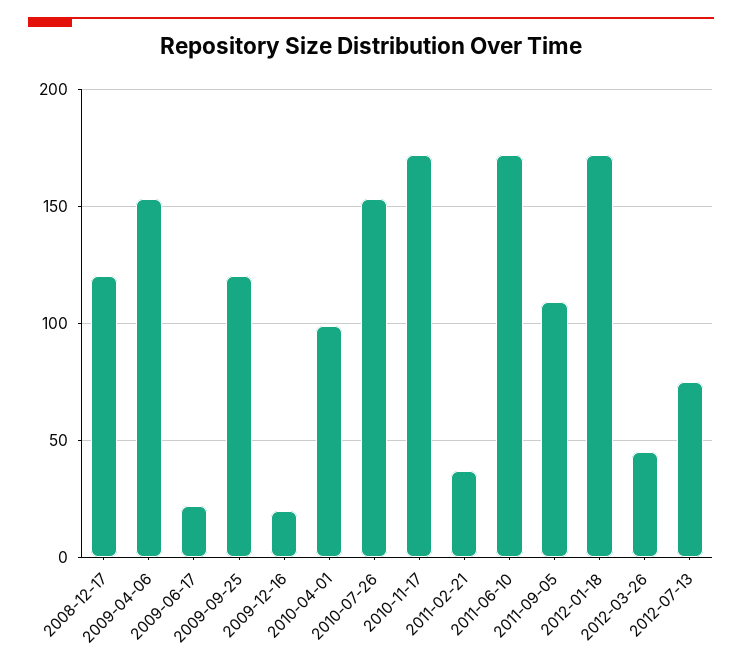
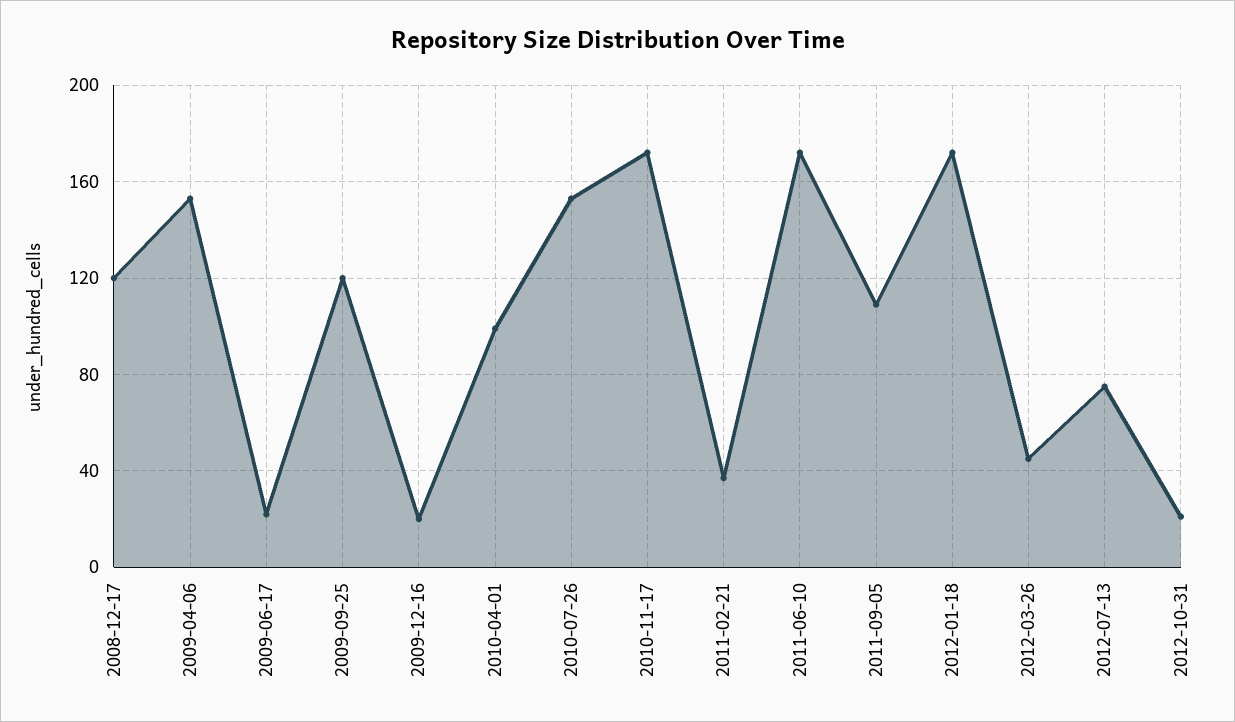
2012-10-31: none -> 20

